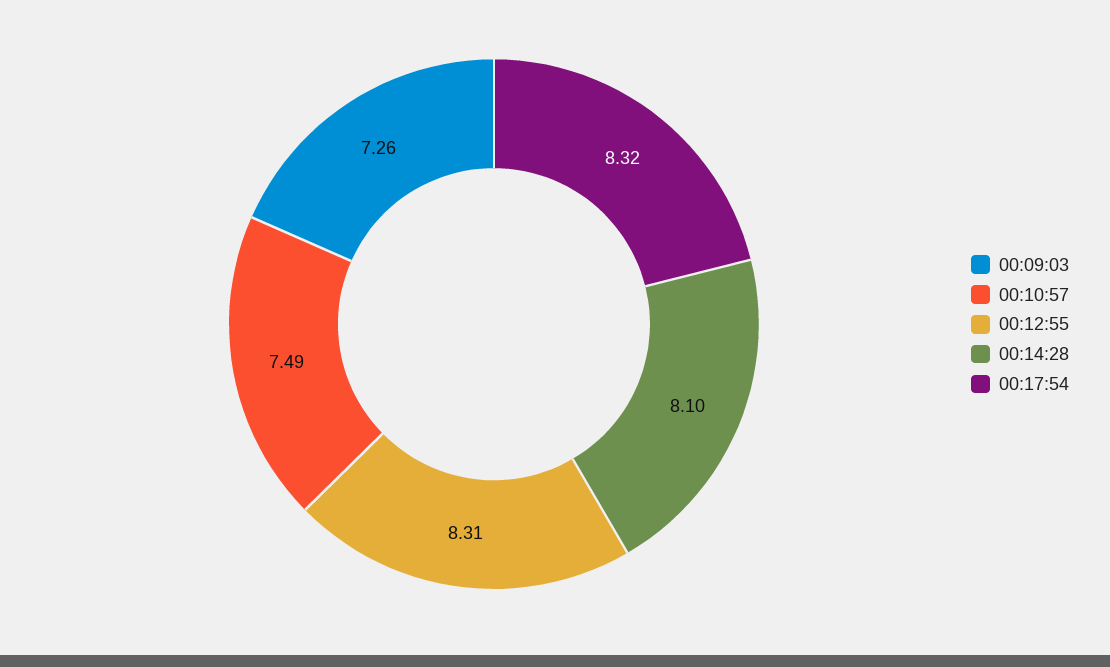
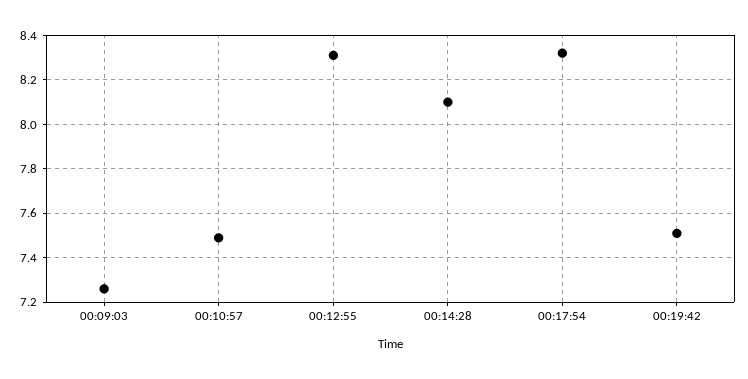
00:19:42: none -> 7.5

